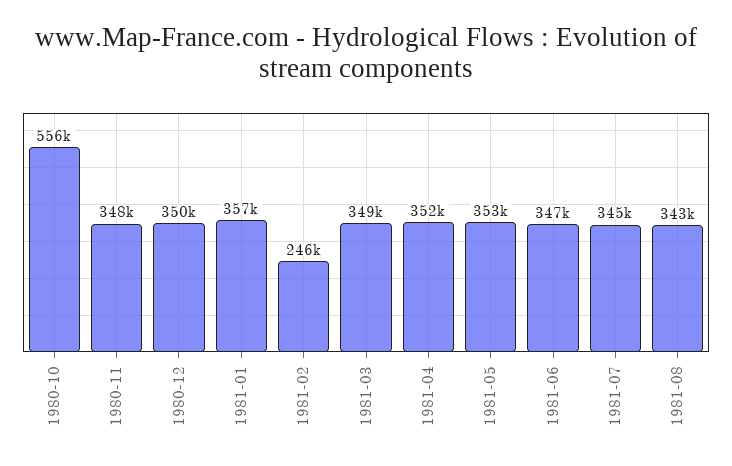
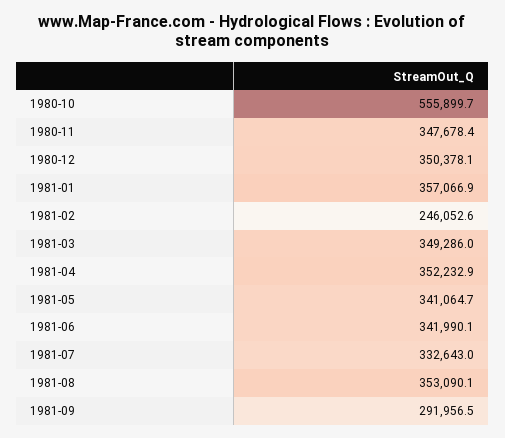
1981-05: 353000 -> 341064.7
1981-06: 347000 -> 341990.1
1981-07: 345000 -> 332643
1981-08: 343000 -> 353090.1
1981-09: none -> 291956.5

